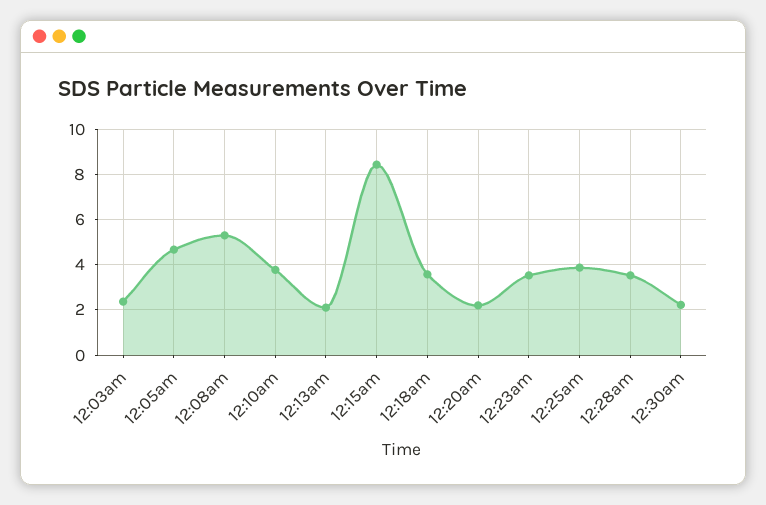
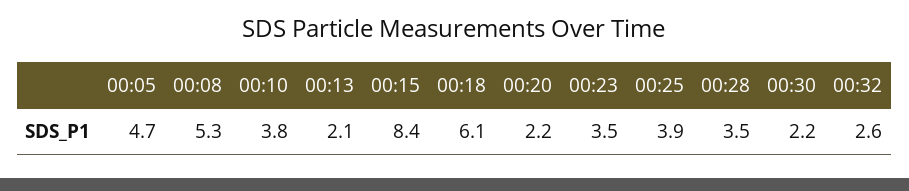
12:03am: 2.5 -> none
12:18am: 3.5 -> 6.1
00:32: none -> 2.6

